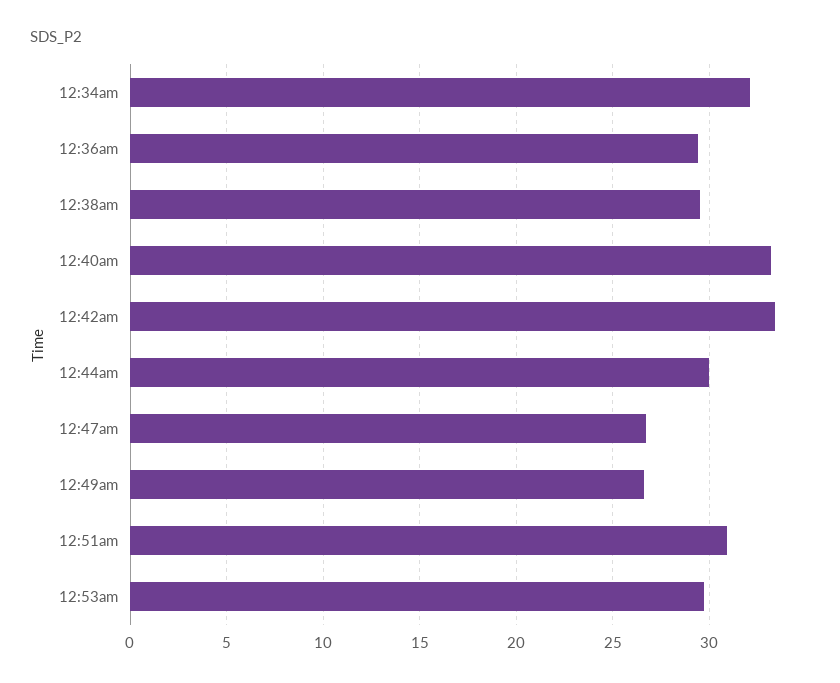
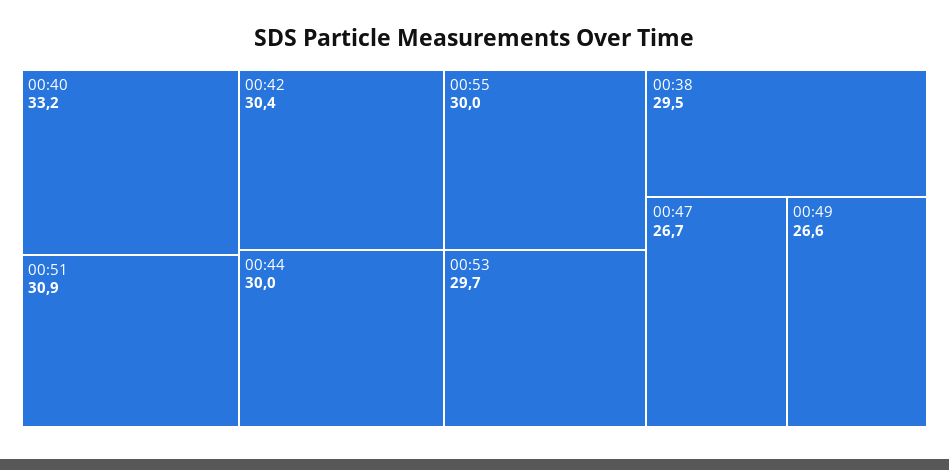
12:34am: 32 -> none
12:36am: 29.5 -> none
12:42am: 33.5 -> 30.4
00:55: none -> 30

